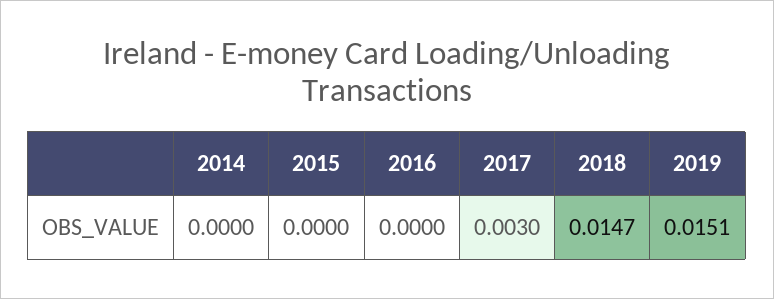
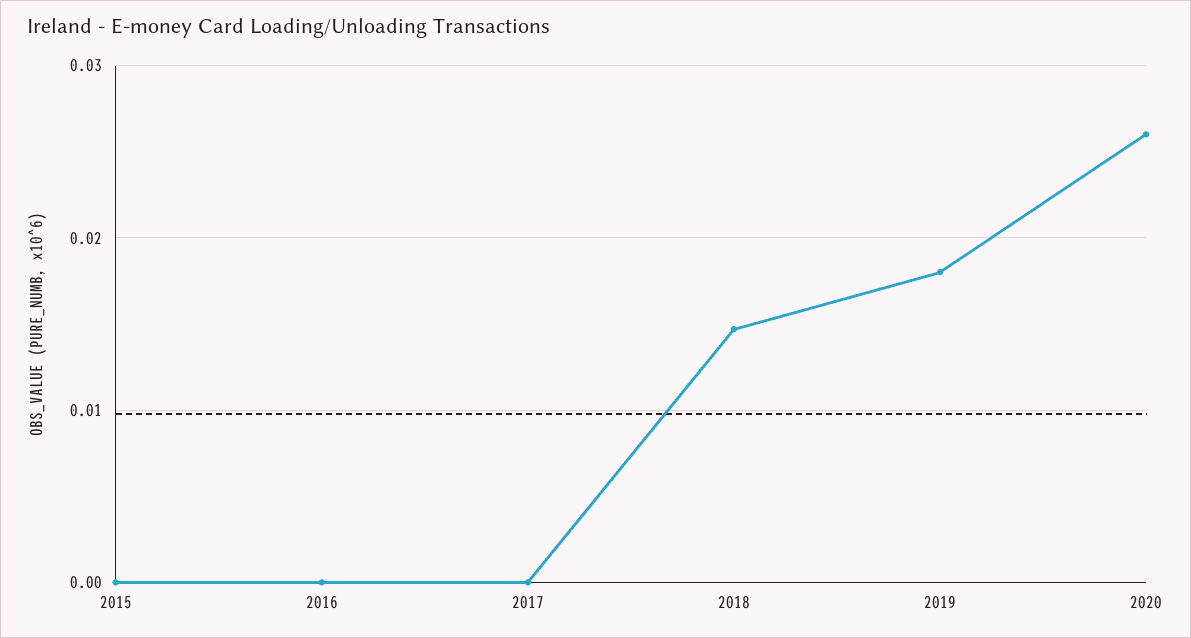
2014: 0 -> none
2017: 0.003 -> 0
2019: 0.0151 -> 0.018
2020: none -> 0.026

